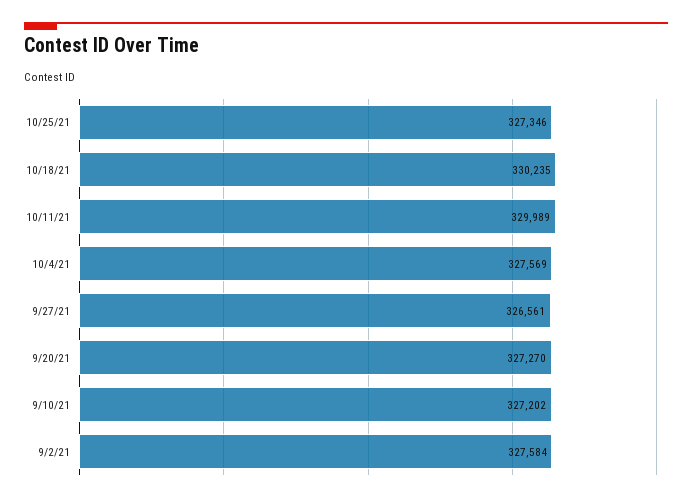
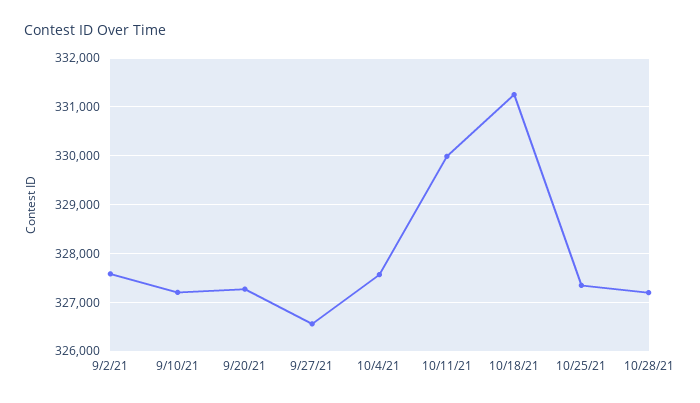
10/18/21: 330235 -> 331200
10/28/21: none -> 327200

